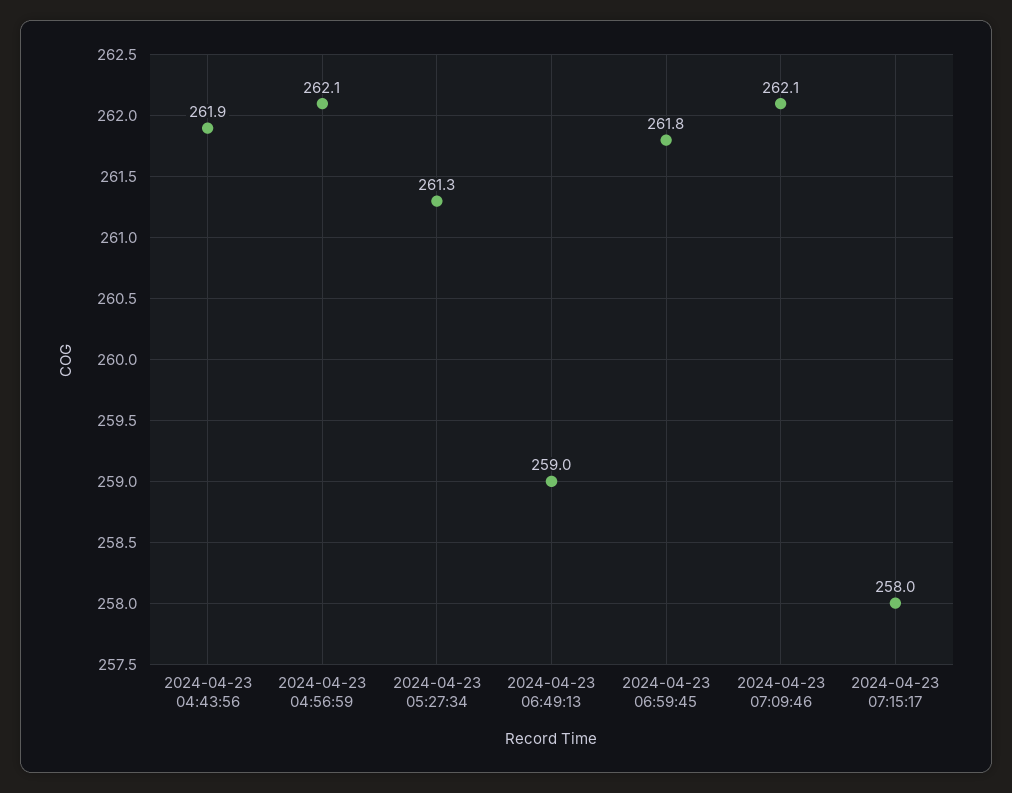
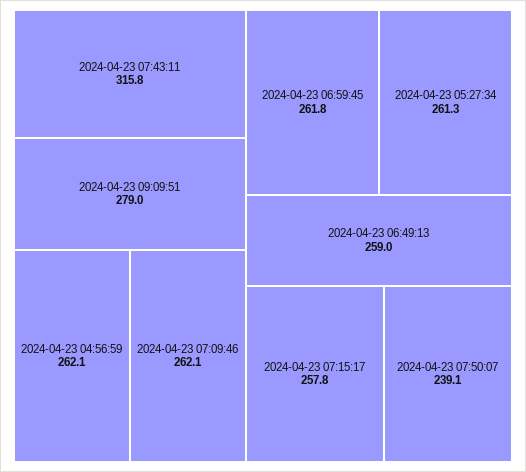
2024-04-23 04:43:56: 261.9 -> none
2024-04-23 07:15:17: 258 -> 257.8
2024-04-23 07:43:11: none -> 315.8
2024-04-23 09:09:51: none -> 279
2024-04-23 07:50:07: none -> 239.1

